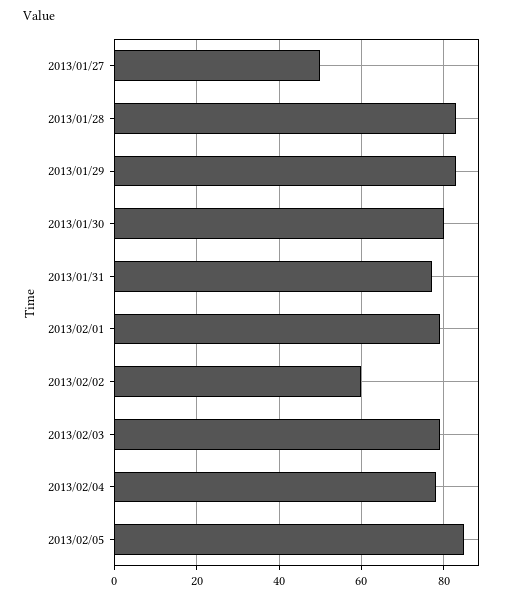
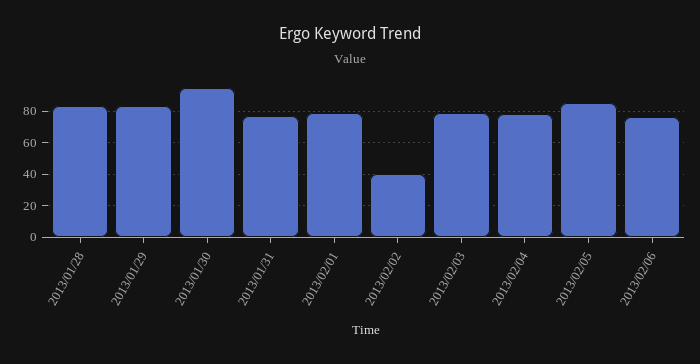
2013/01/27: 50 -> none
2013/01/30: 80 -> 95
2013/02/02: 60 -> 40
2013/02/06: none -> 75

